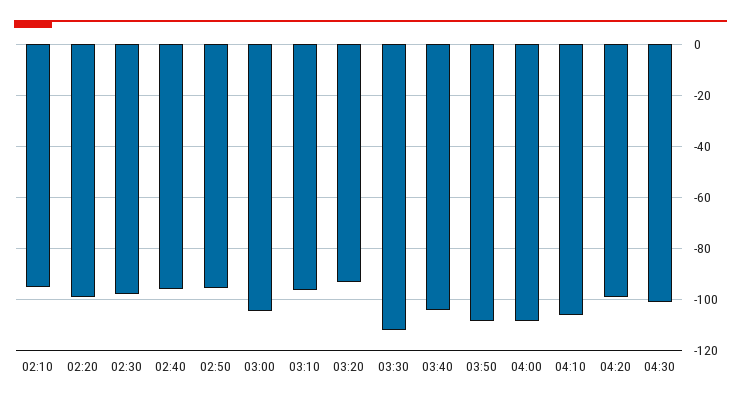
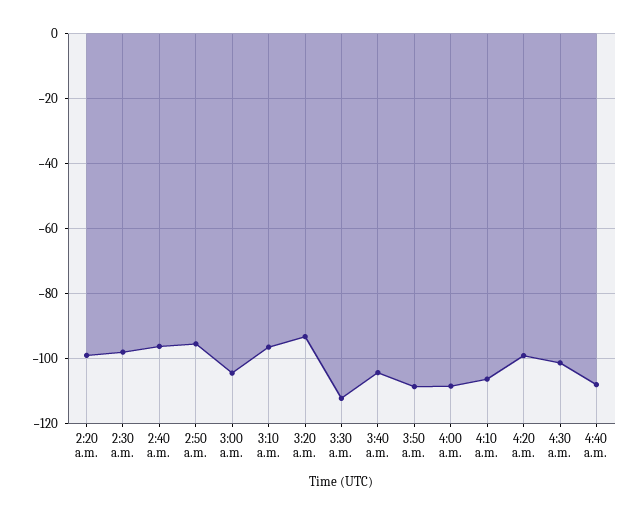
02:10: -95 -> none
4:40 a.m.: none -> -108

